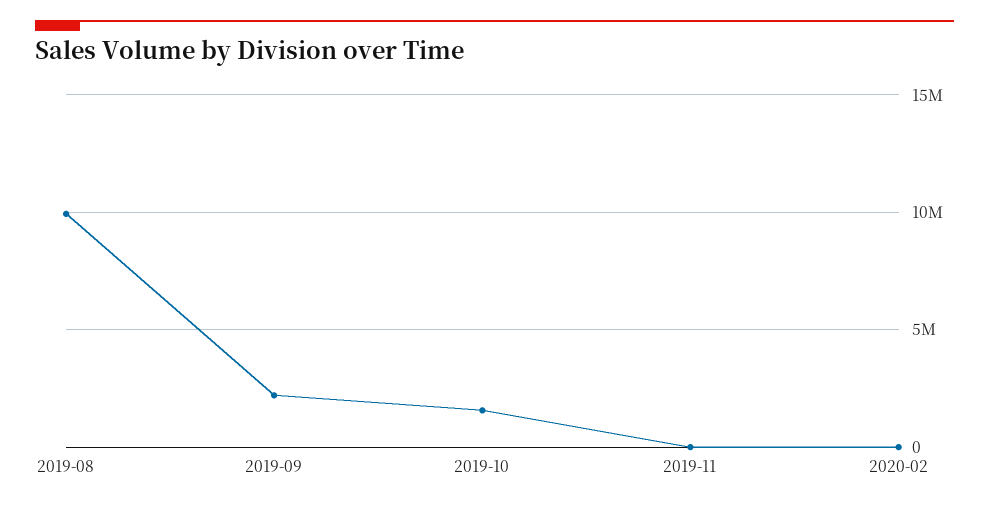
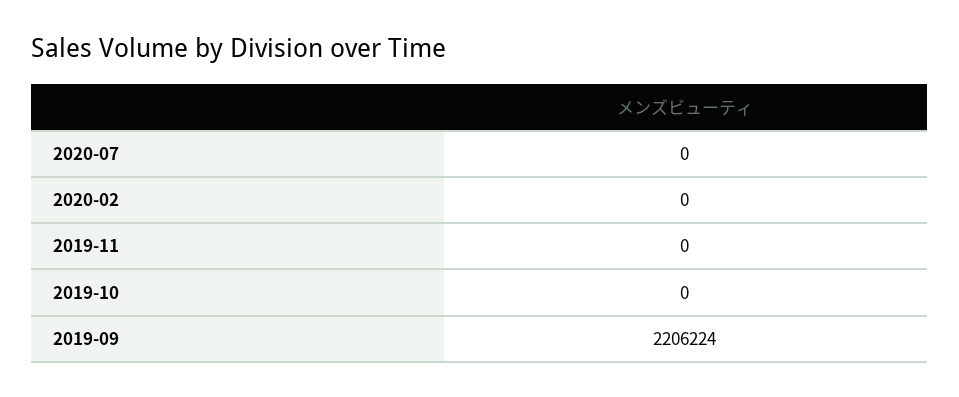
2019-08: 10000000 -> none
2019-10: 1500000 -> 0
2020-07: none -> 0

